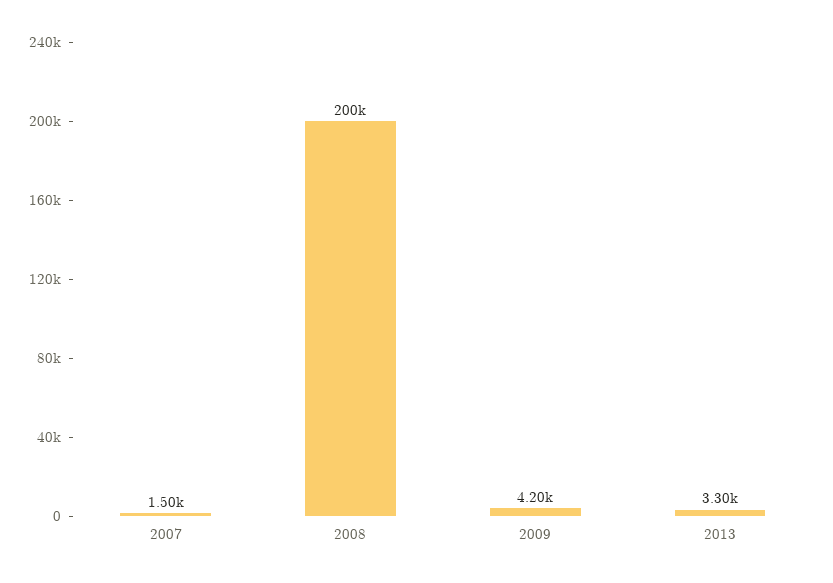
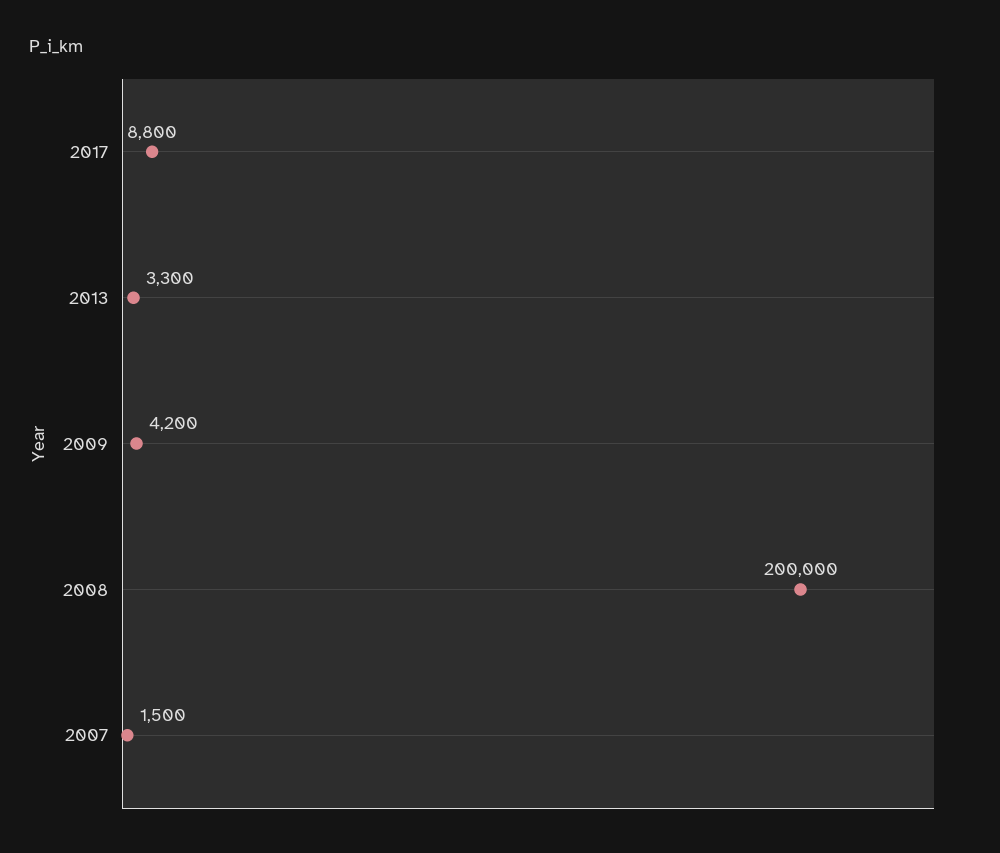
2017: none -> 8800

